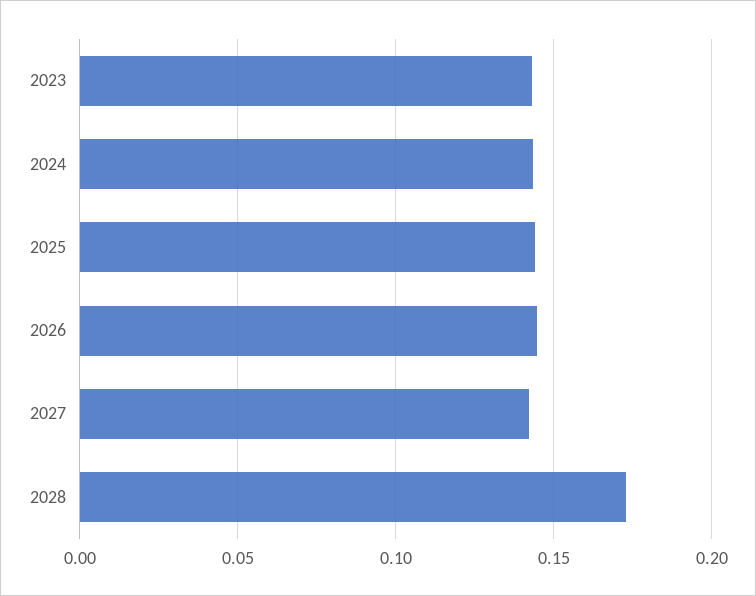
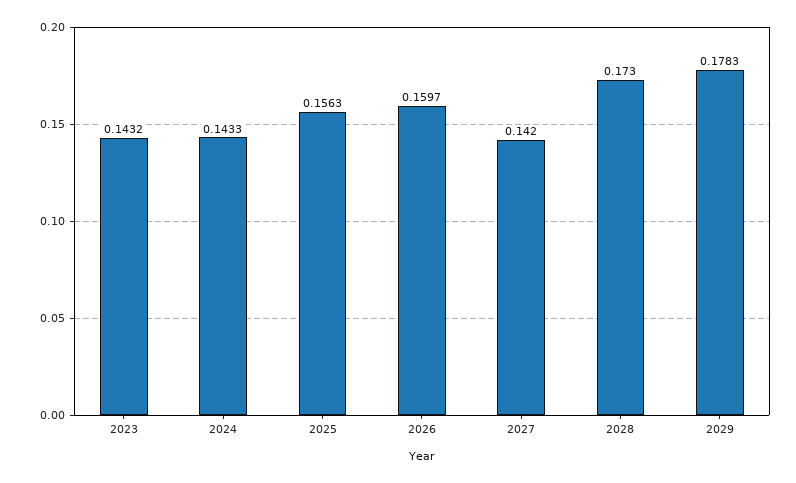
2025: 0.145 -> 0.1563
2026: 0.145 -> 0.1597
2029: none -> 0.1783

